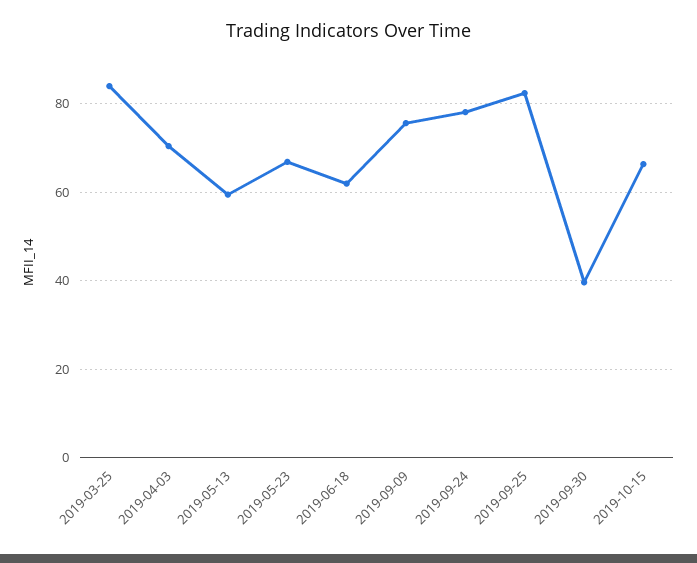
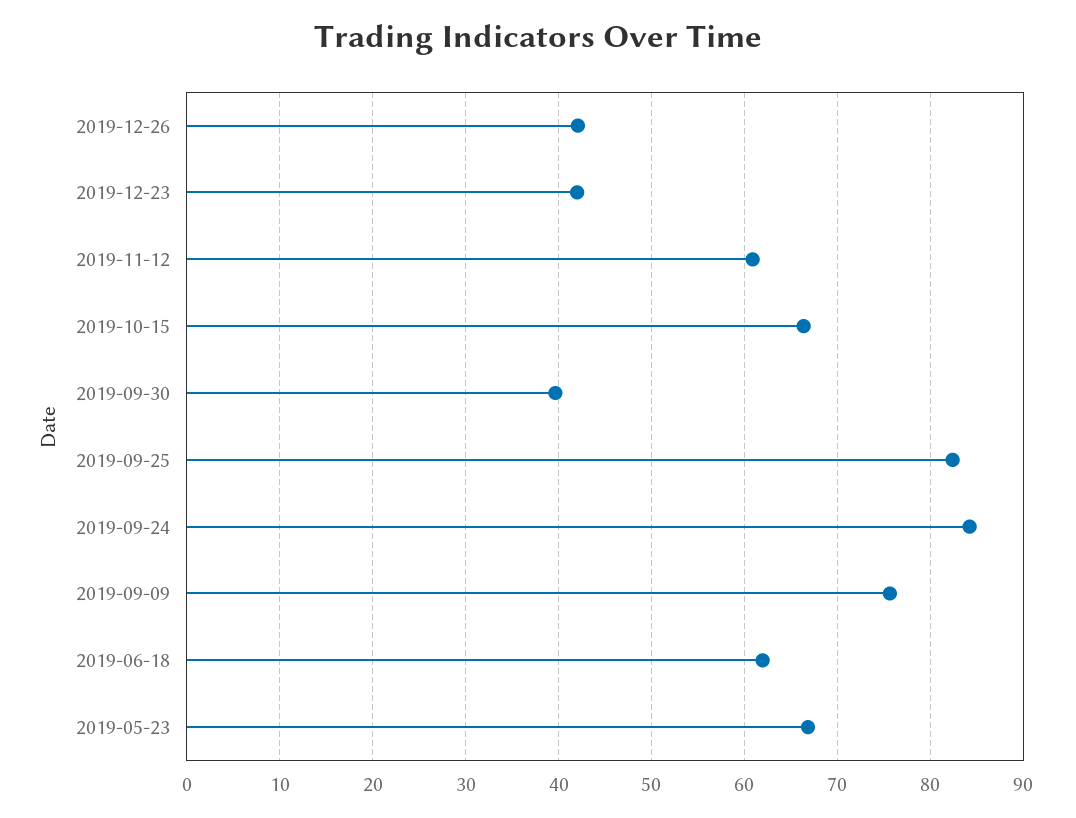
2019-03-25: 84 -> none
2019-04-03: 70 -> none
2019-05-13: 60 -> none
2019-09-24: 78 -> 84
2019-12-26: none -> 42
2019-12-23: none -> 42
2019-11-12: none -> 61

